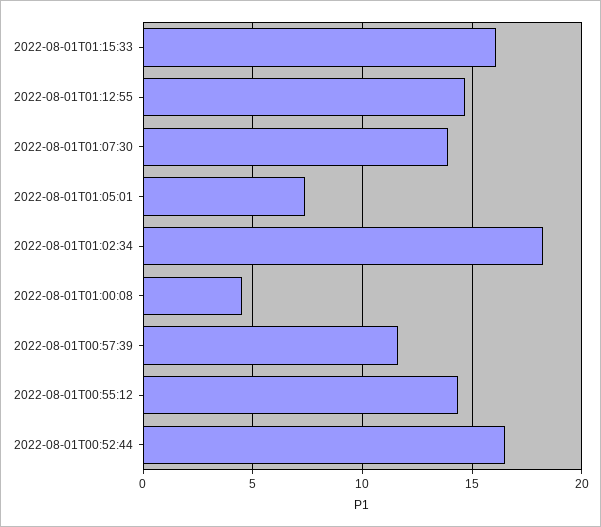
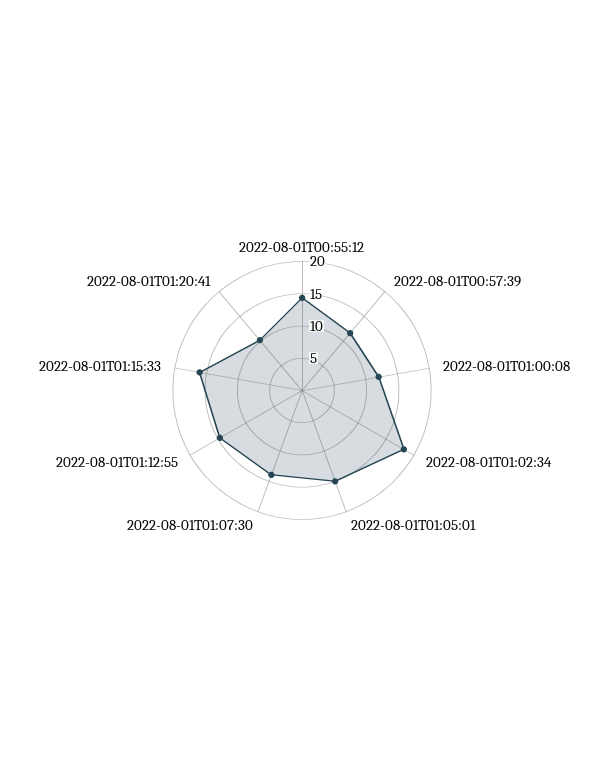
2022-08-01T01:05:01: 7.5 -> 15
2022-08-01T01:00:08: 4.5 -> 12.5
2022-08-01T00:52:44: 16.5 -> none
2022-08-01T01:20:41: none -> 10

